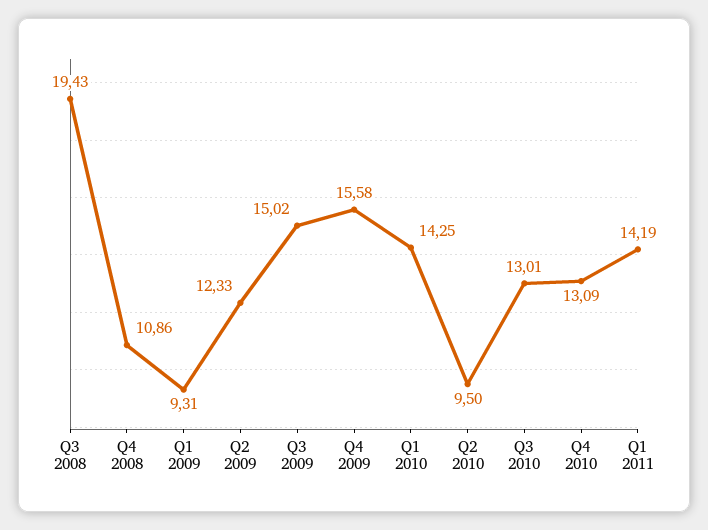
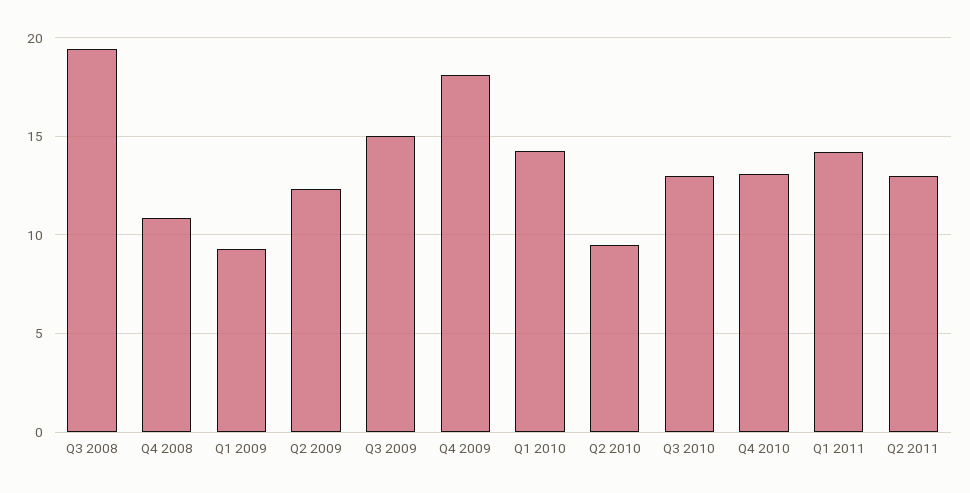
Q4 2009: 15.58 -> 18
Q2 2011: none -> 13

